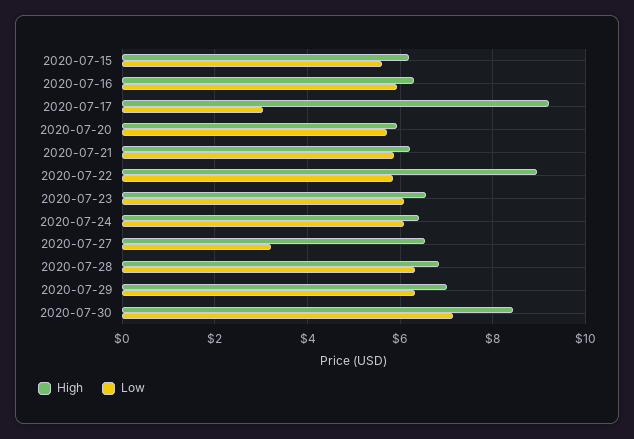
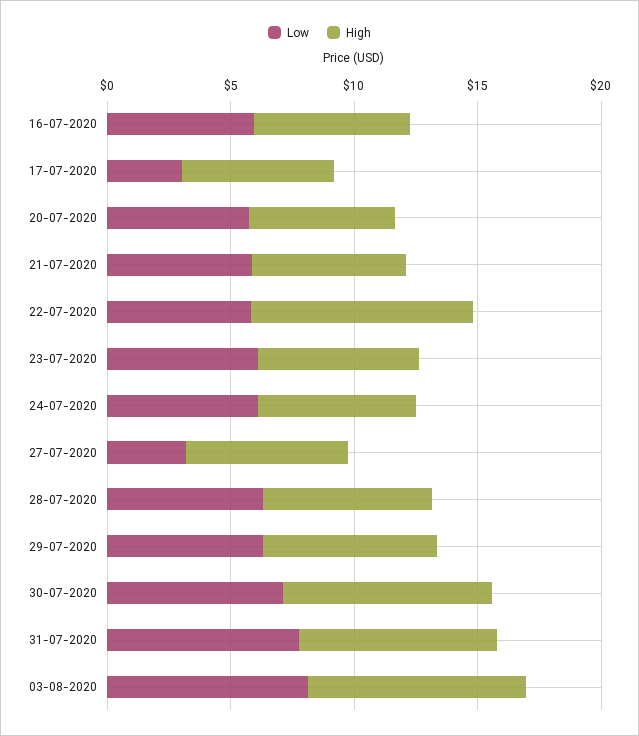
High, 2020-07-15: 6.2 -> none
Low, 2020-07-15: 5.6 -> none
High, 2020-07-17: 9.2 -> 6
Low, 31-07-2020: none -> 8
High, 31-07-2020: none -> 8
Low, 03-08-2020: none -> 8
High, 03-08-2020: none -> 9

